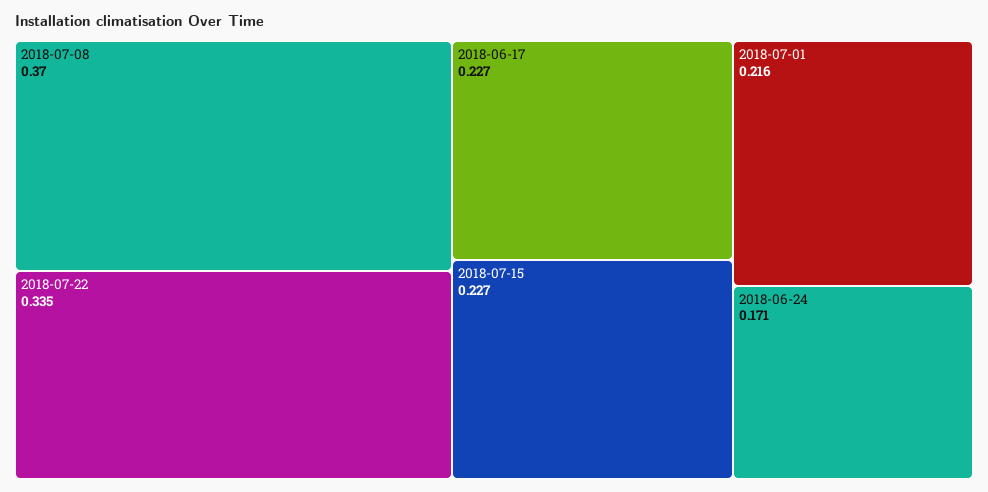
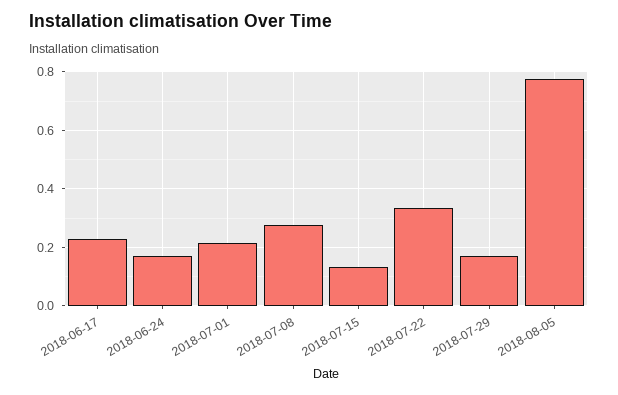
2018-07-08: 0.37 -> 0.275
2018-07-15: 0.227 -> 0.125
2018-07-29: none -> 0.175
2018-08-05: none -> 0.775

